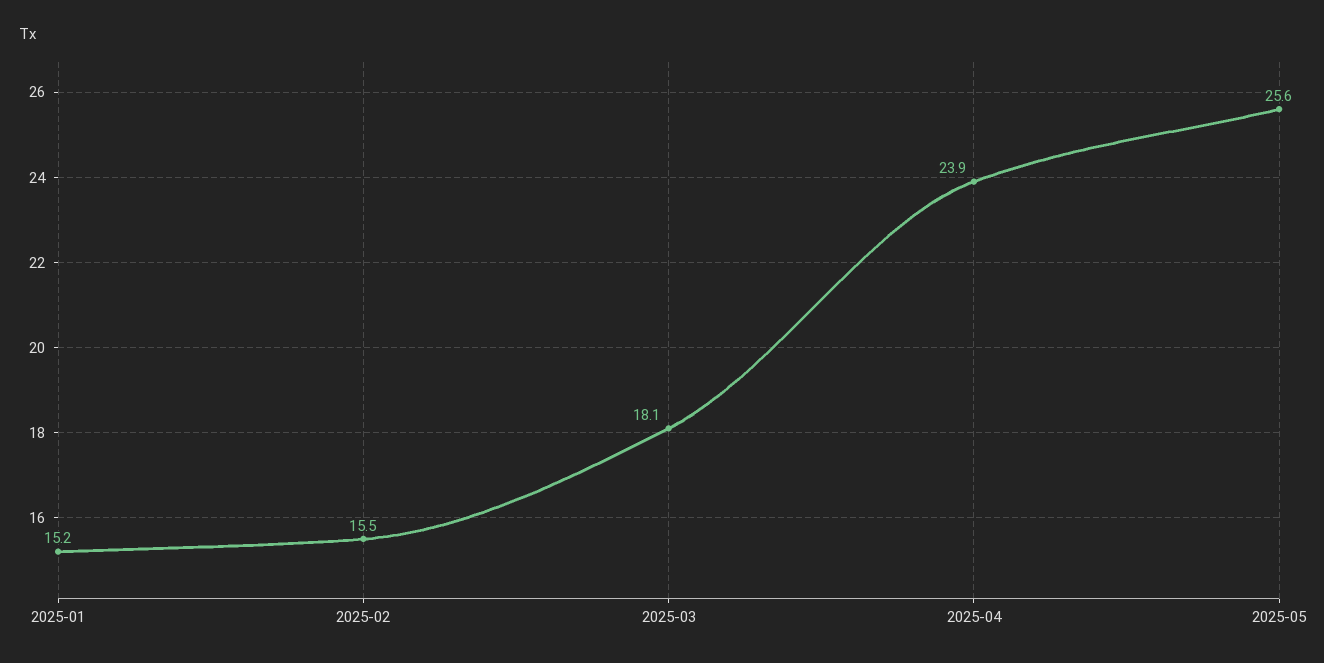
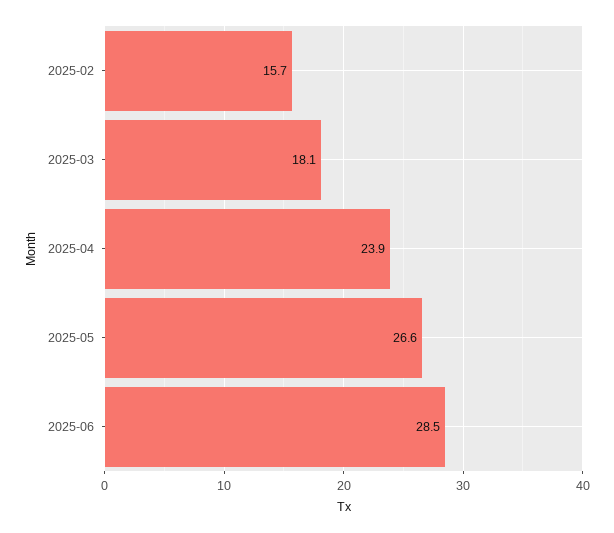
2025-01: 15.2 -> none
2025-02: 15.5 -> 15.7
2025-05: 25.6 -> 26.6
2025-06: none -> 28.5

